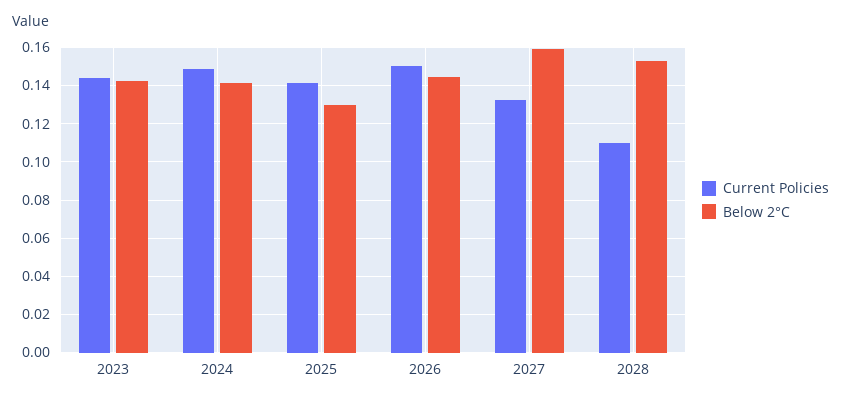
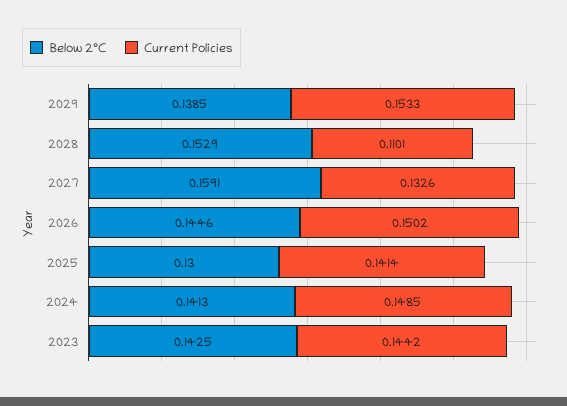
Below 2°C, 2029: none -> 0.1385
Current Policies, 2029: none -> 0.1533

